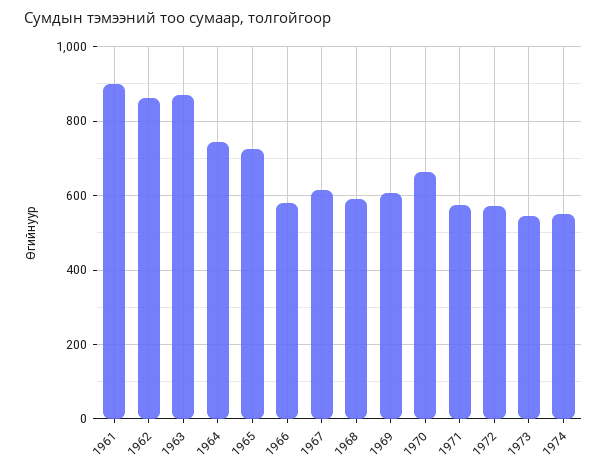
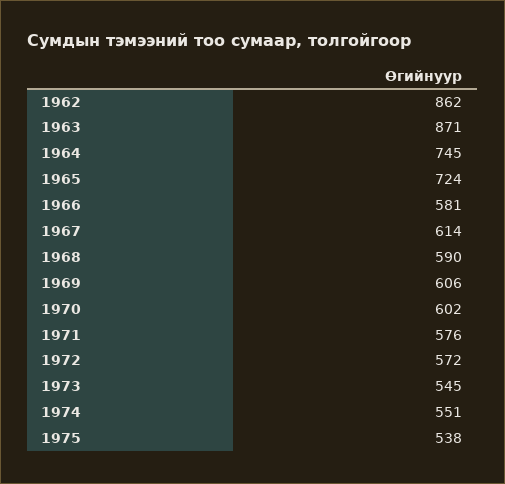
1961: 900 -> none
1970: 660 -> 602
1975: none -> 538

